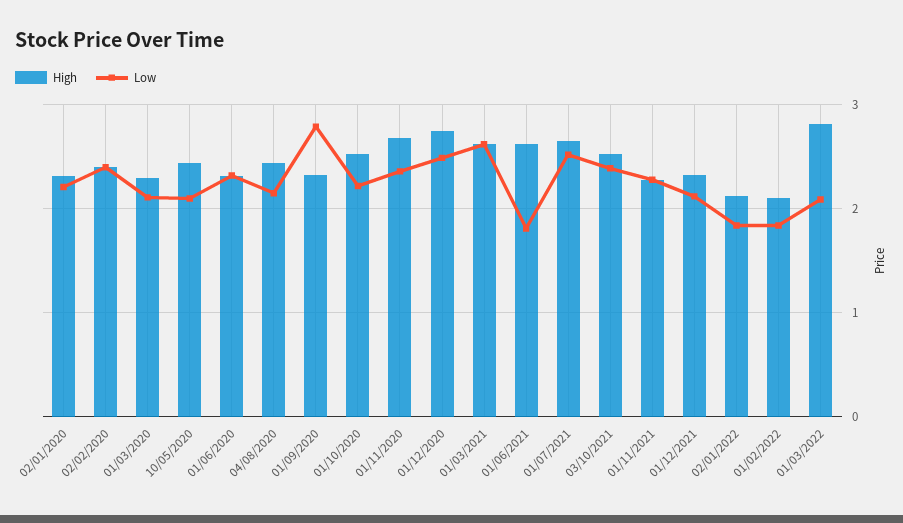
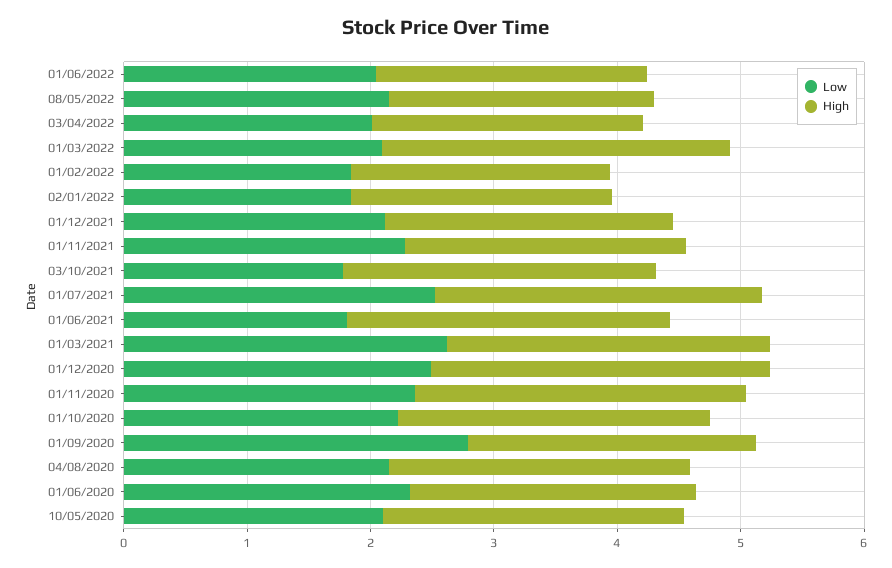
High, 02/01/2020: 2.3 -> none
Low, 02/01/2020: 2.2 -> none
High, 02/02/2020: 2.4 -> none
Low, 02/02/2020: 2.4 -> none
High, 01/03/2020: 2.3 -> none
Low, 01/03/2020: 2.1 -> none
Low, 03/10/2021: 2.4 -> 1.8
Low, 01/06/2022: none -> 2
High, 01/06/2022: none -> 2.2
Low, 08/05/2022: none -> 2.2
High, 08/05/2022: none -> 2.2
Low, 03/04/2022: none -> 2
High, 03/04/2022: none -> 2.2

